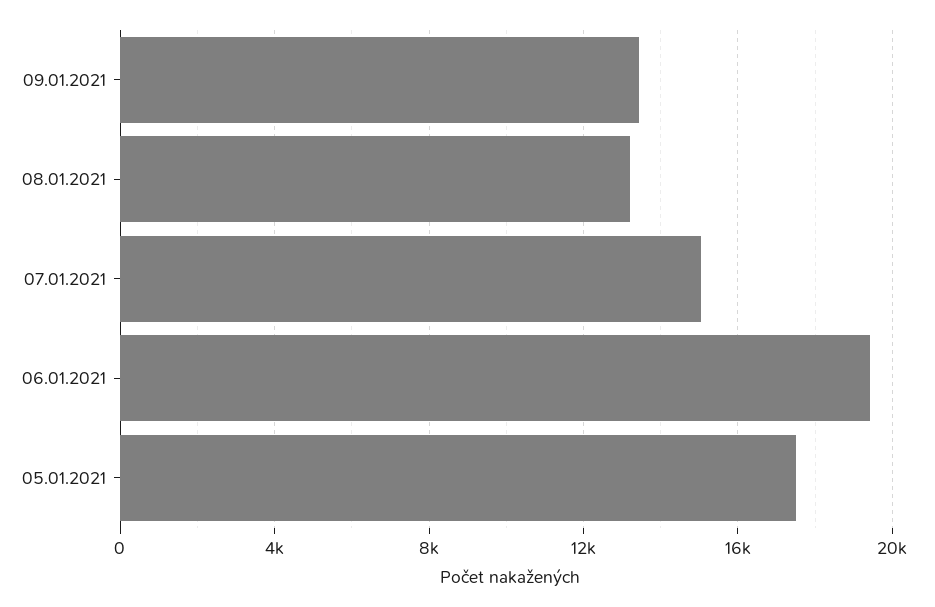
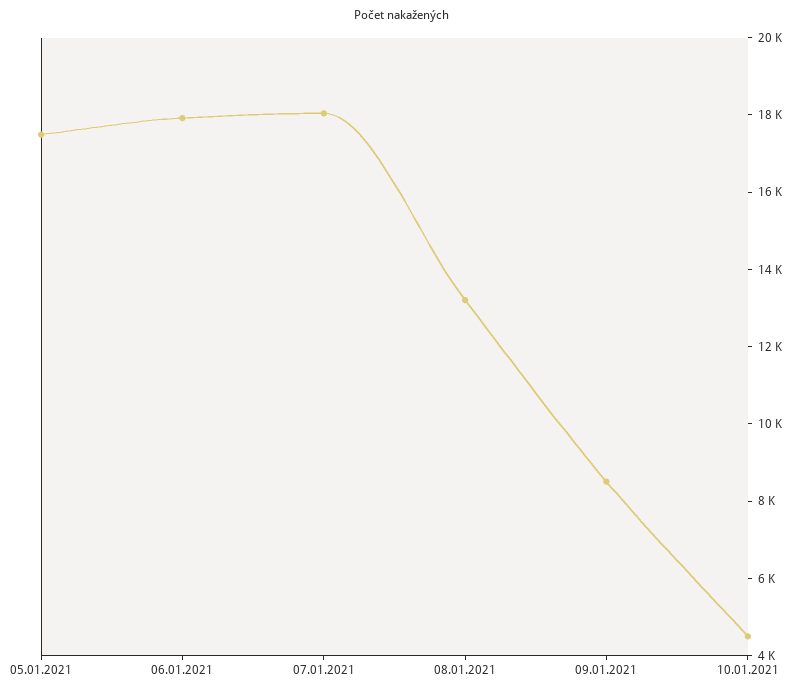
09.01.2021: 13500 -> 8500
07.01.2021: 15000 -> 18000
06.01.2021: 19500 -> 18000
10.01.2021: none -> 4500

